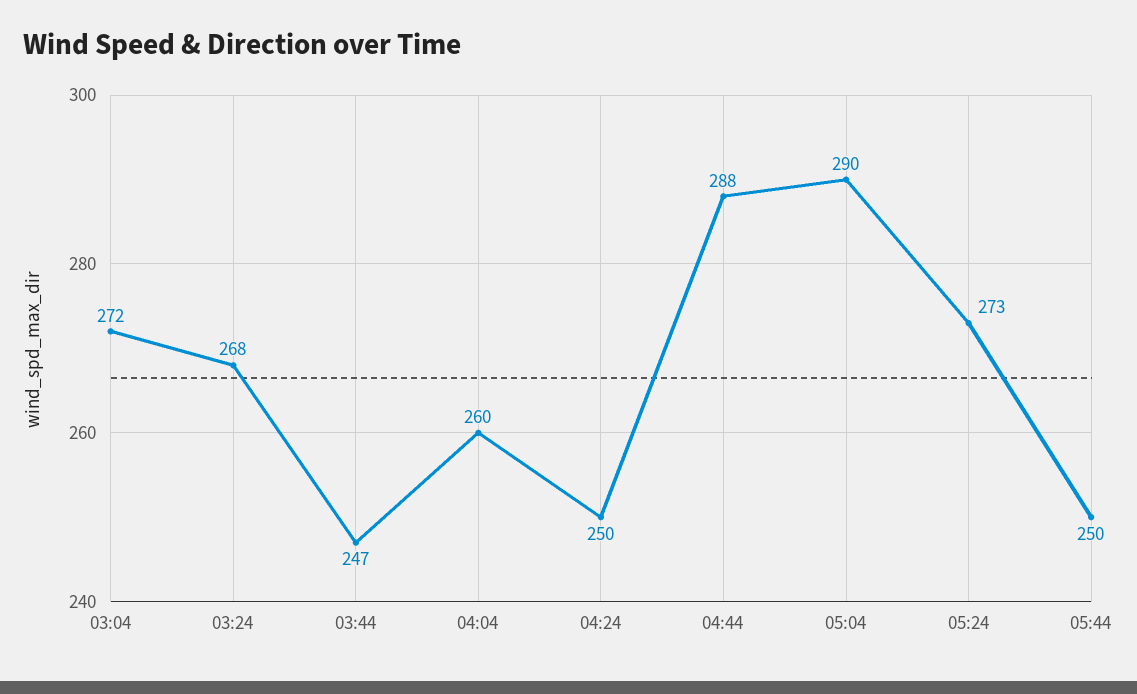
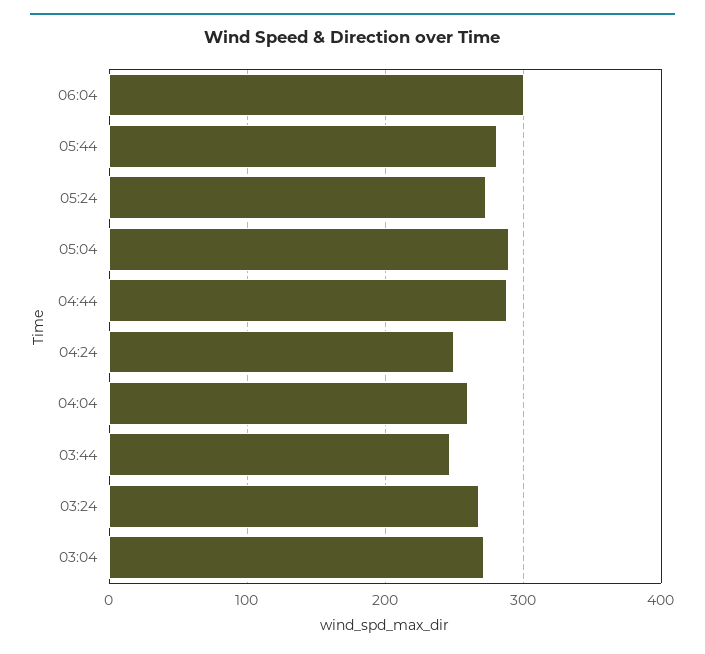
05:44: 250 -> 280
06:04: none -> 300

